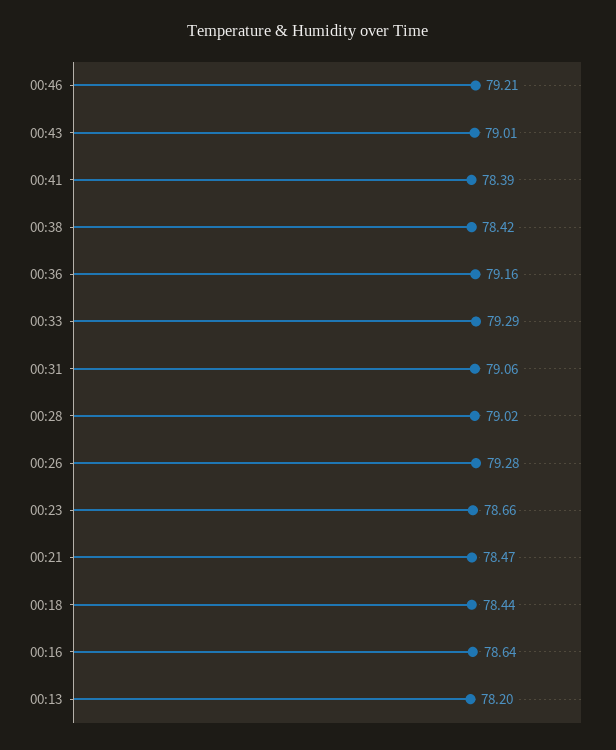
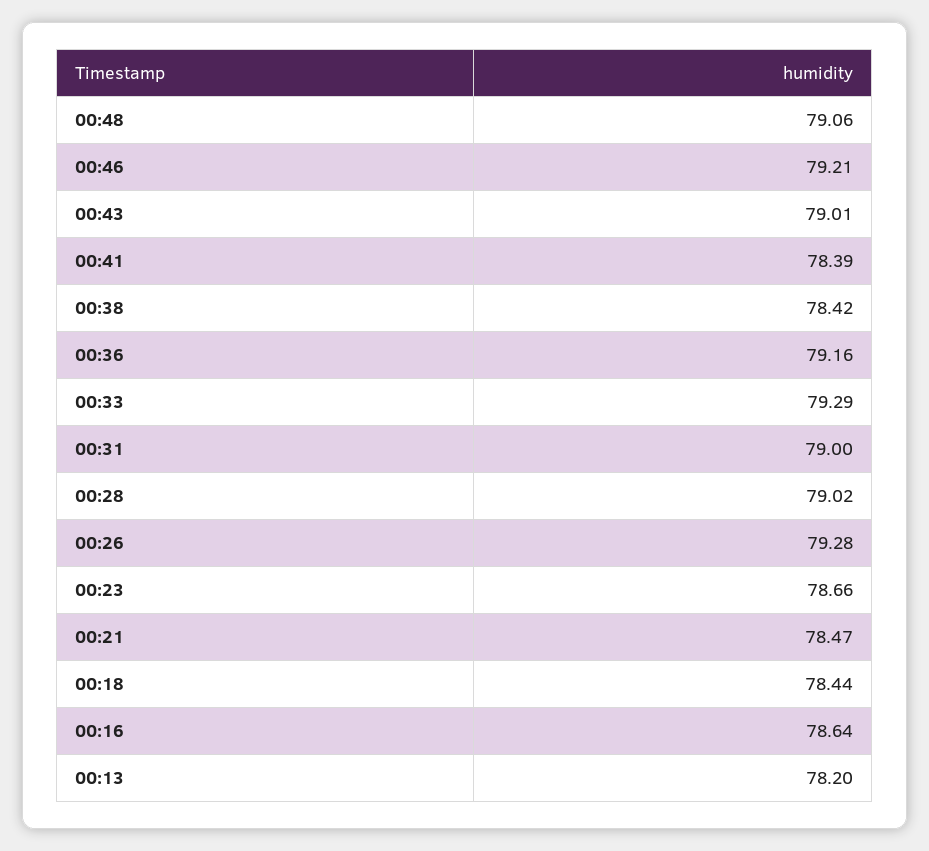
00:31: 79.06 -> 79
00:48: none -> 79.06

